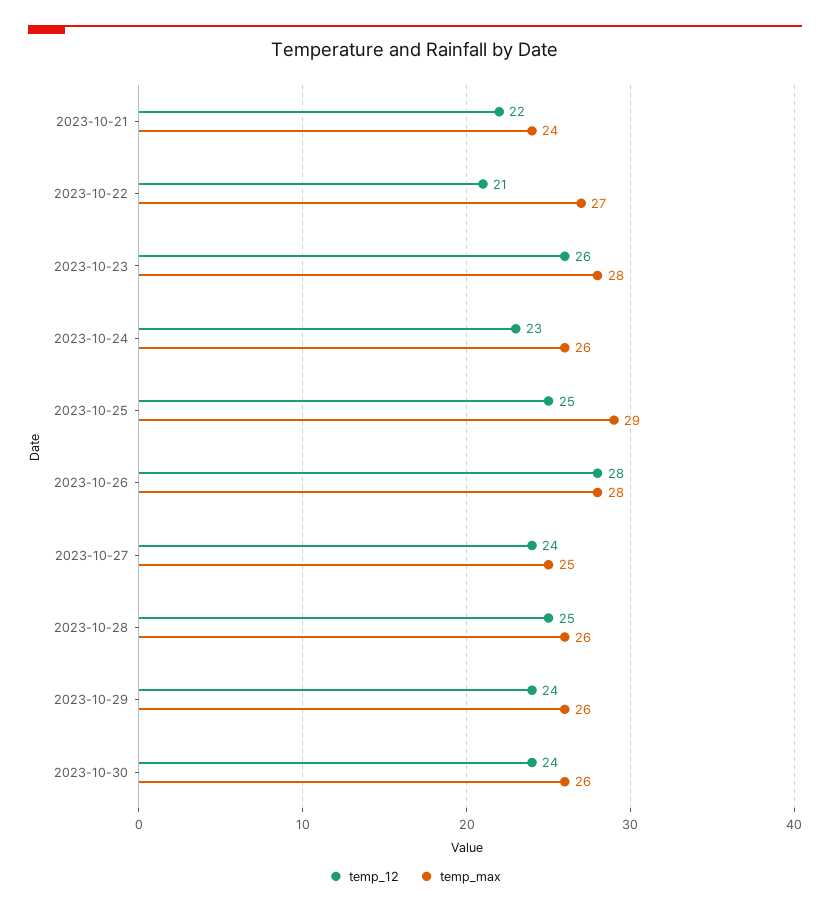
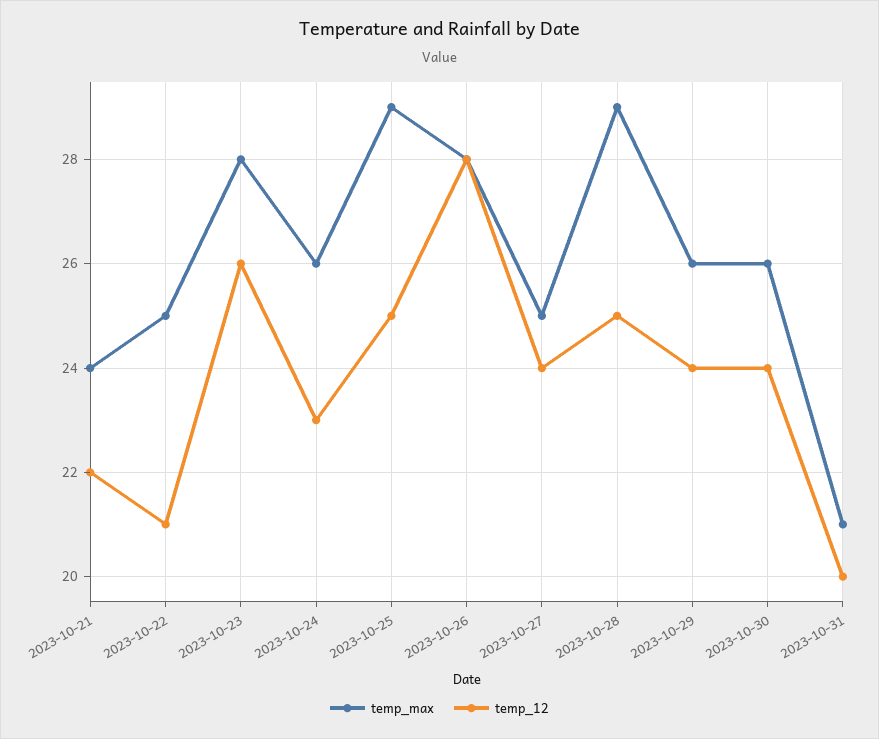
temp_max, 2023-10-22: 27 -> 25
temp_max, 2023-10-28: 26 -> 29
temp_max, 2023-10-31: none -> 21
temp_12, 2023-10-31: none -> 20

